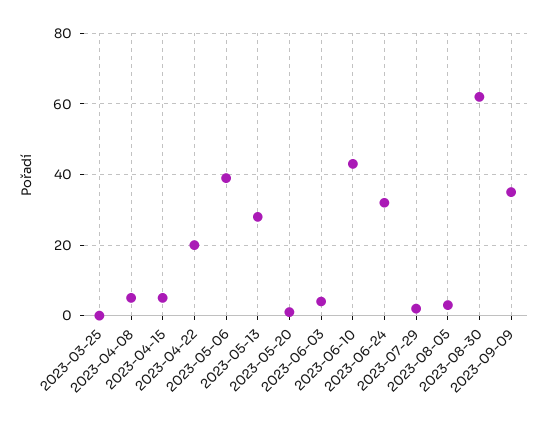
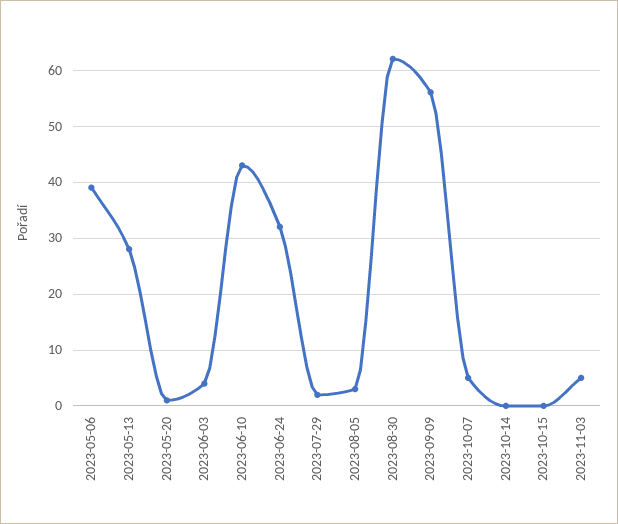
2023-03-25: 0 -> none
2023-04-08: 5 -> none
2023-04-15: 5 -> none
2023-04-22: 20 -> none
2023-09-09: 35 -> 55
2023-10-07: none -> 5
2023-10-14: none -> 0
2023-10-15: none -> 0
2023-11-03: none -> 5

